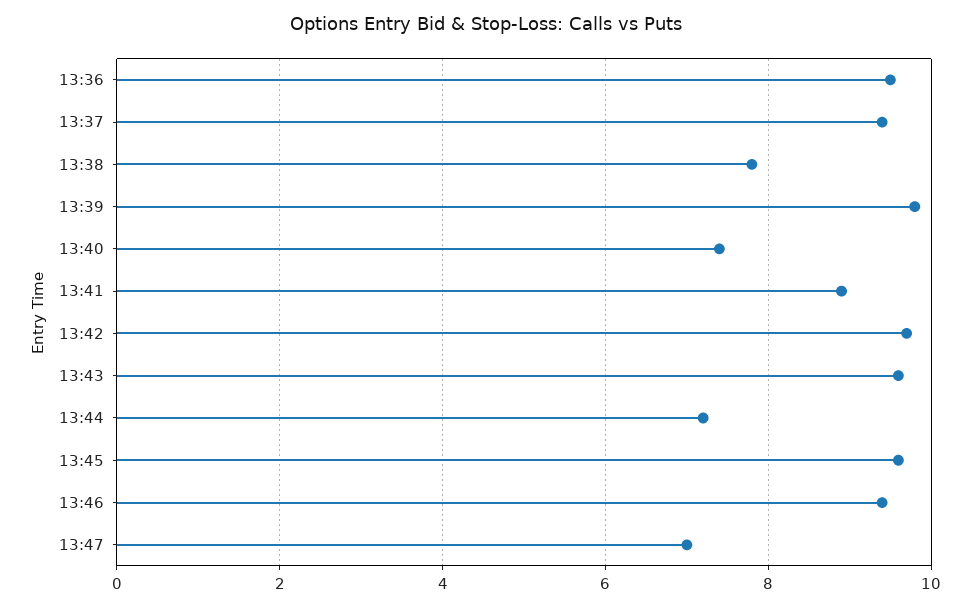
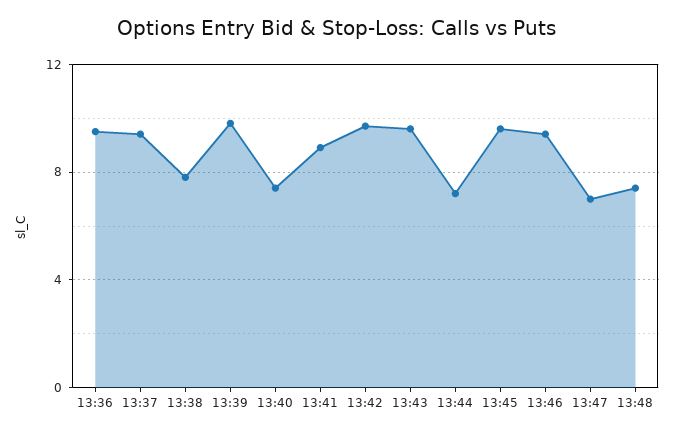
13:48: none -> 7.5

